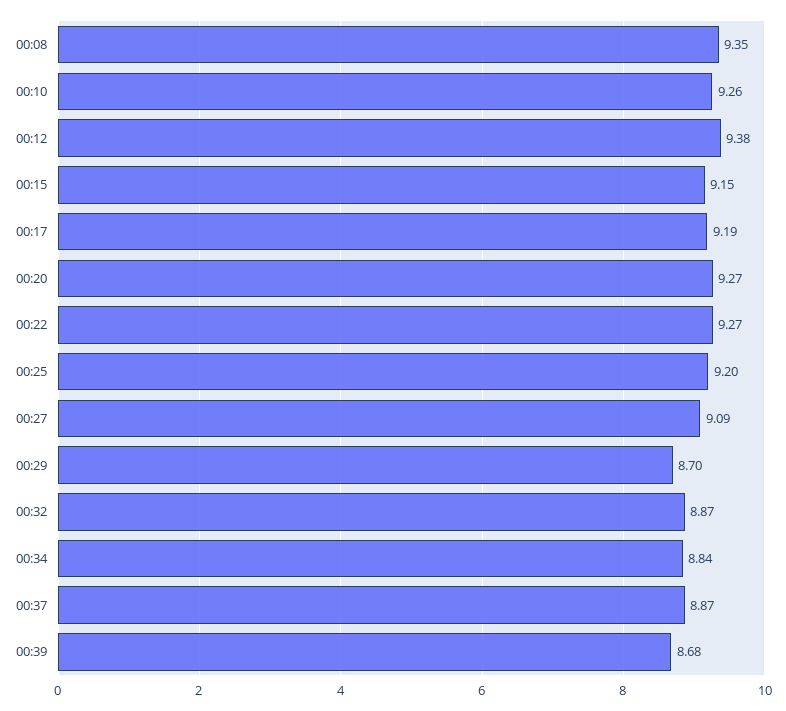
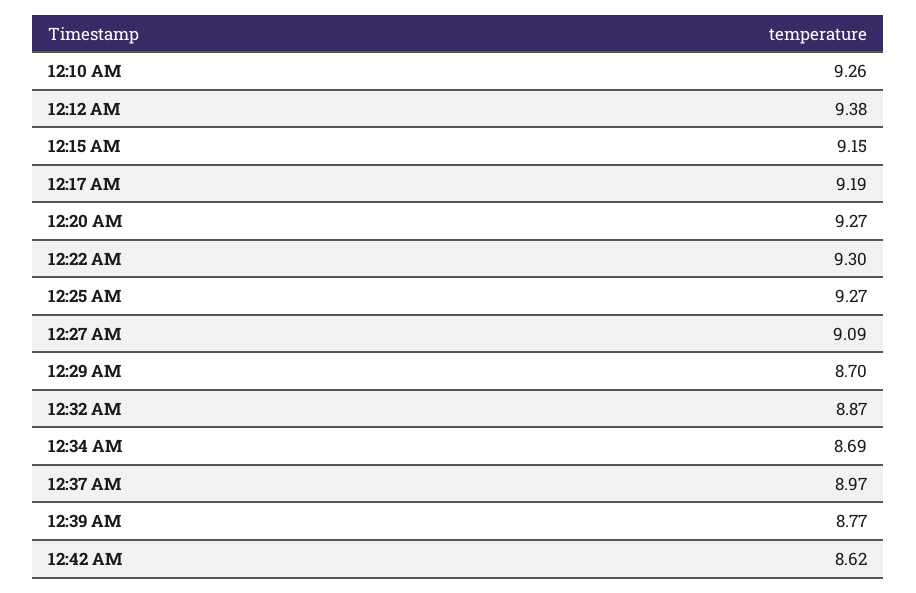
00:08: 9.35 -> none
00:22: 9.27 -> 9.3
00:25: 9.2 -> 9.27
00:34: 8.84 -> 8.69
00:37: 8.87 -> 8.97
00:39: 8.68 -> 8.77
12:42 AM: none -> 8.62

